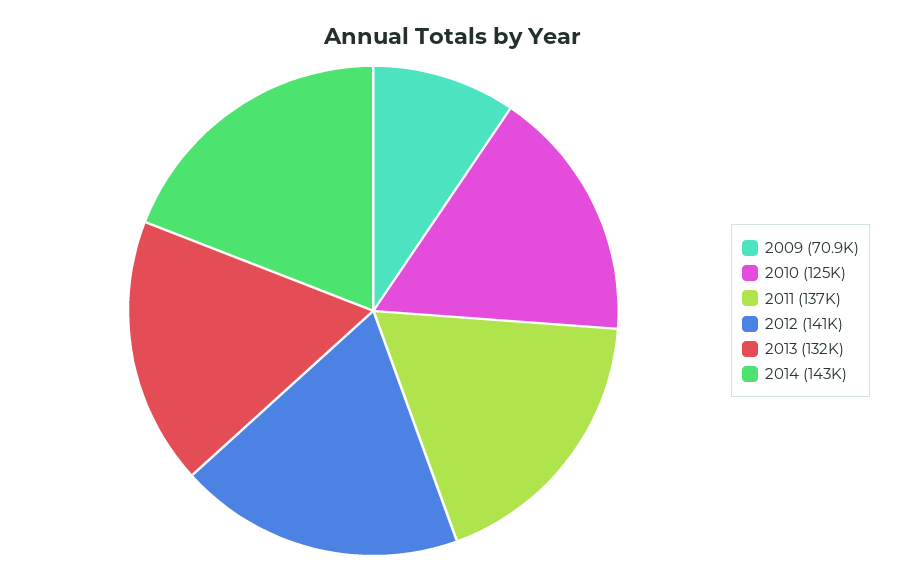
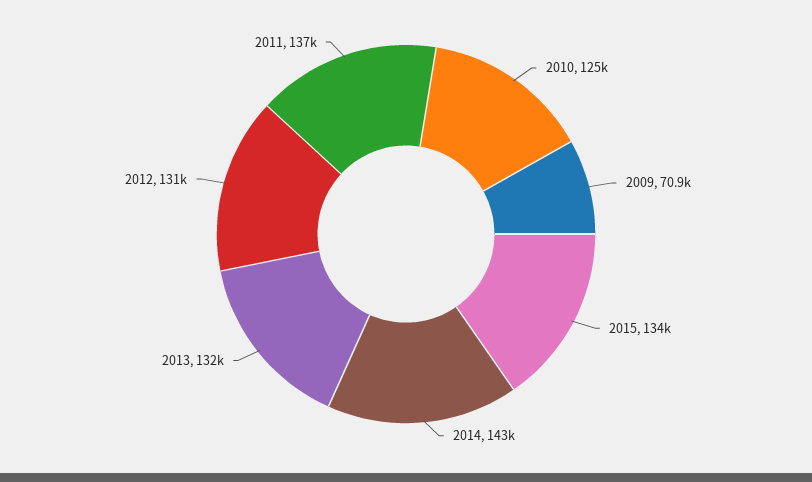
2012: 141000 -> 131000
2015: none -> 134000

